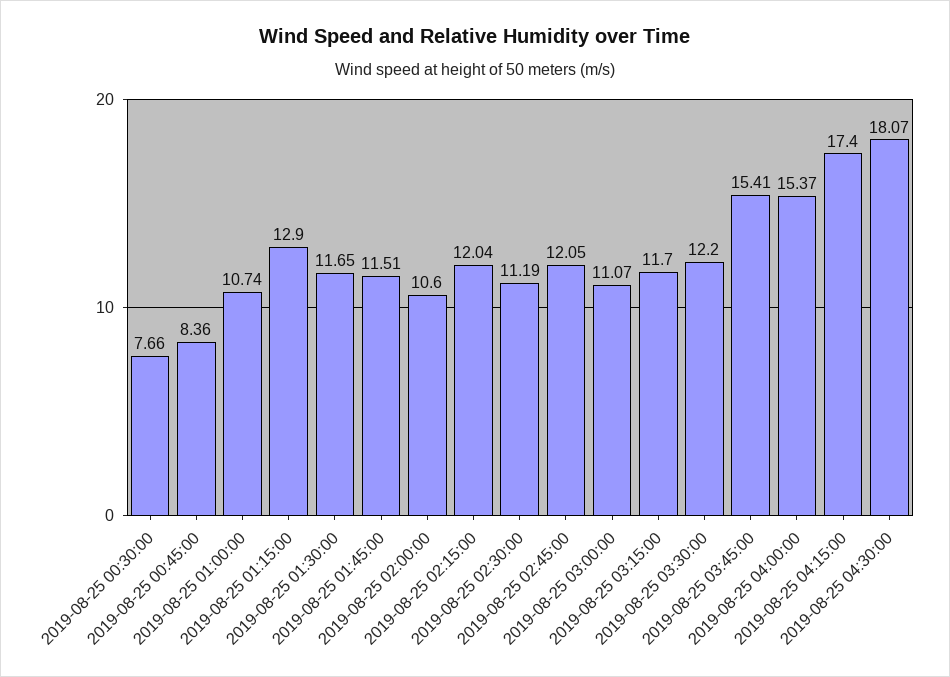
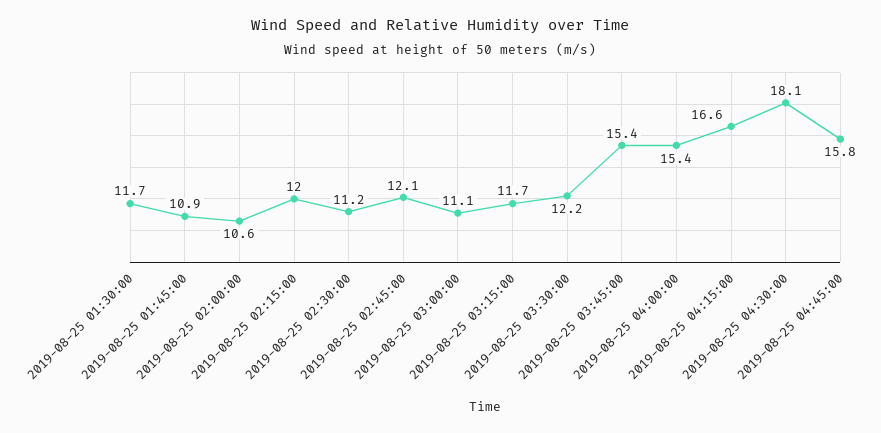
2019-08-25 00:30:00: 7.66 -> none
2019-08-25 00:45:00: 8.36 -> none
2019-08-25 01:00:00: 10.74 -> none
2019-08-25 01:15:00: 12.9 -> none
2019-08-25 01:45:00: 11.51 -> 10.9
2019-08-25 04:15:00: 17.4 -> 16.6
2019-08-25 04:45:00: none -> 15.8

